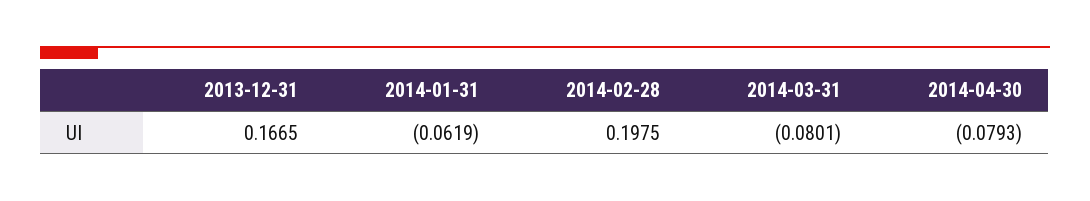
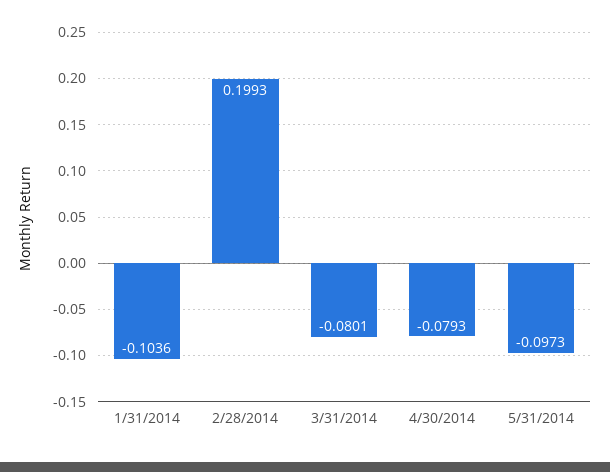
2013-12-31: 0.1665 -> none
2014-01-31: -0.0619 -> -0.1036
2014-02-28: 0.1975 -> 0.1993
5/31/2014: none -> -0.0973

